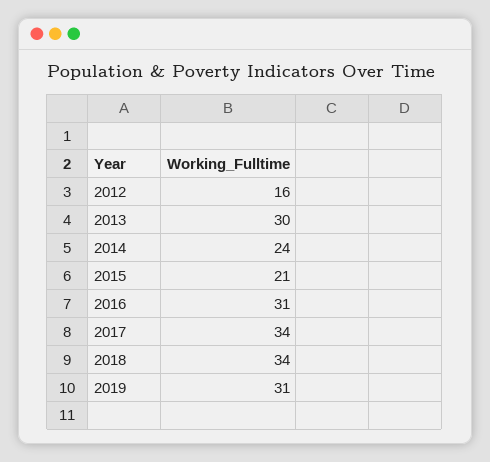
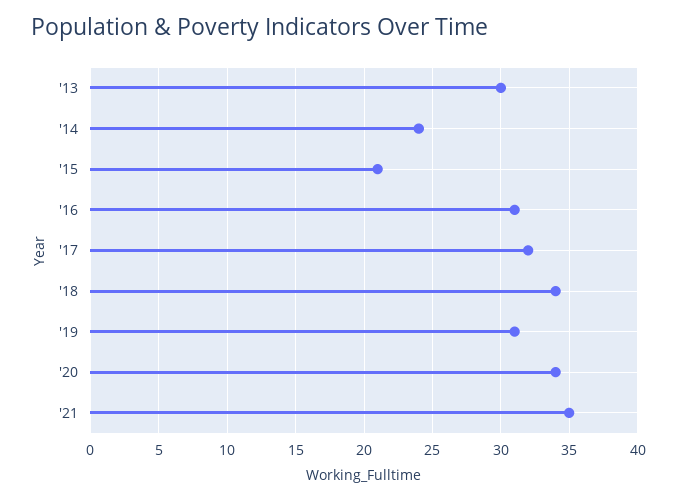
2012: 16 -> none
2017: 34 -> 32
'20: none -> 34
'21: none -> 35

